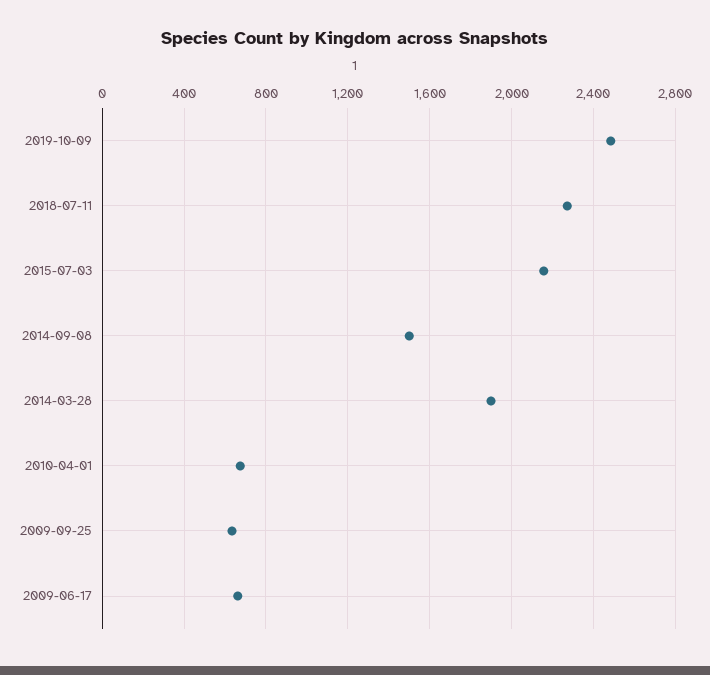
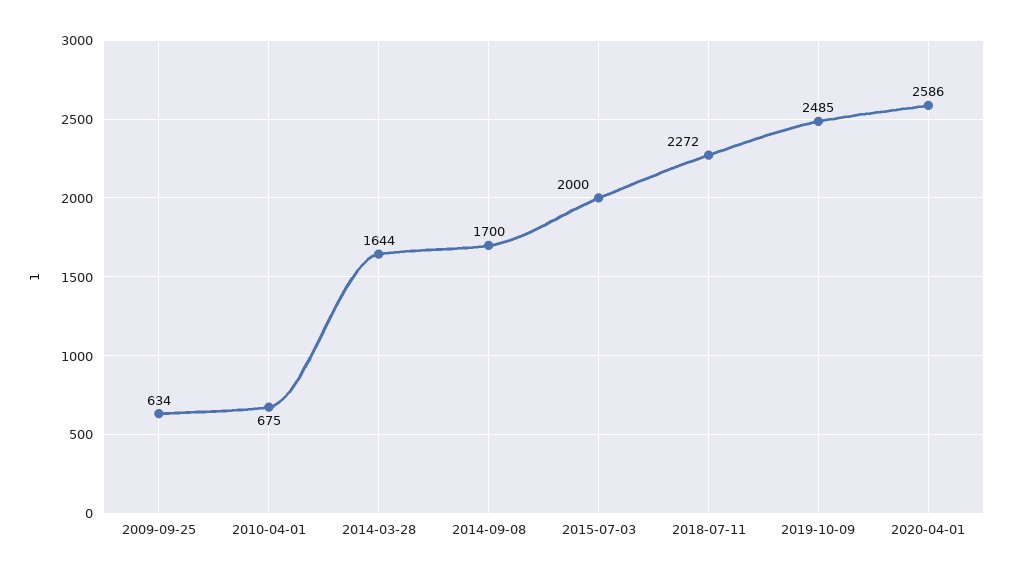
2015-07-03: 2150 -> 2000
2014-09-08: 1500 -> 1700
2014-03-28: 1900 -> 1644
2009-06-17: 650 -> none
2020-04-01: none -> 2586

